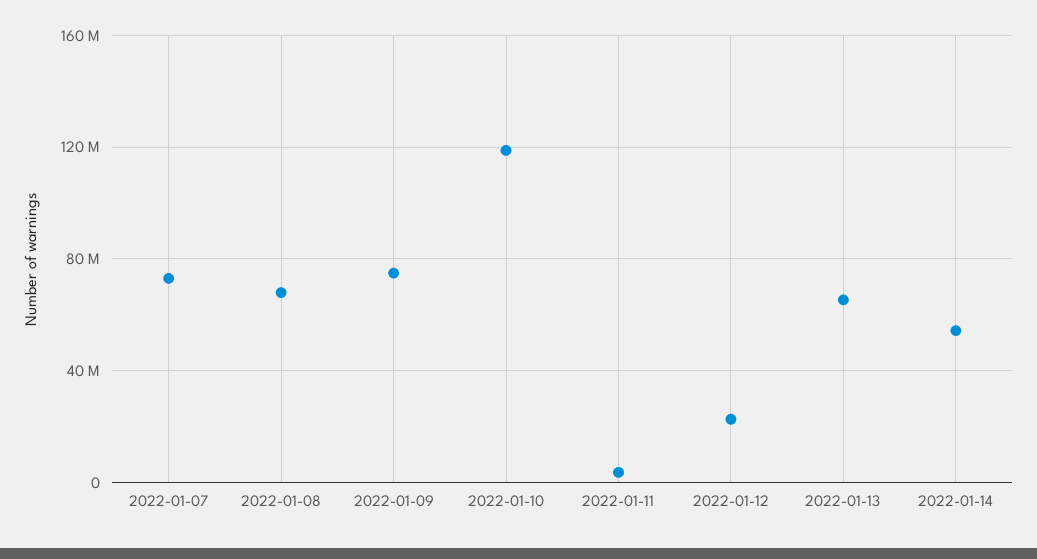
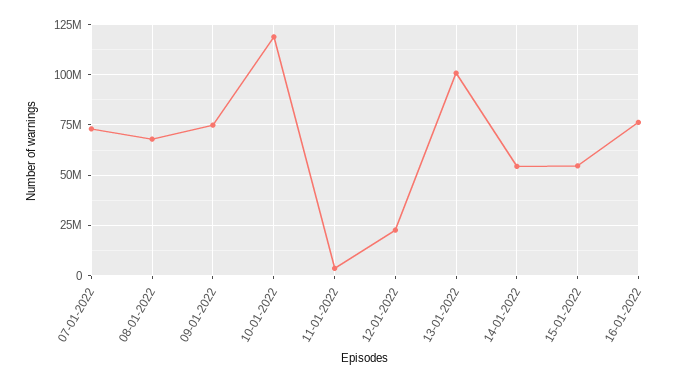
2022-01-13: 65000000 -> 100000000
15-01-2022: none -> 55000000
16-01-2022: none -> 75000000

